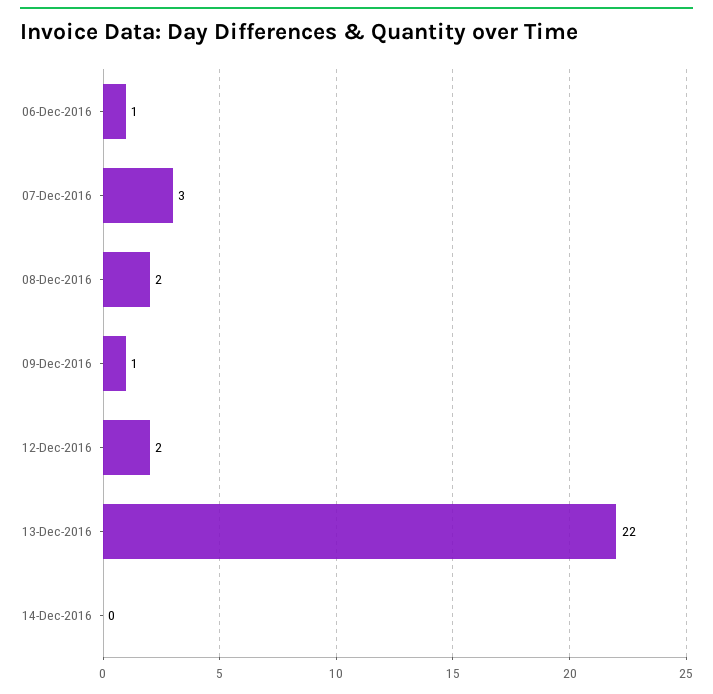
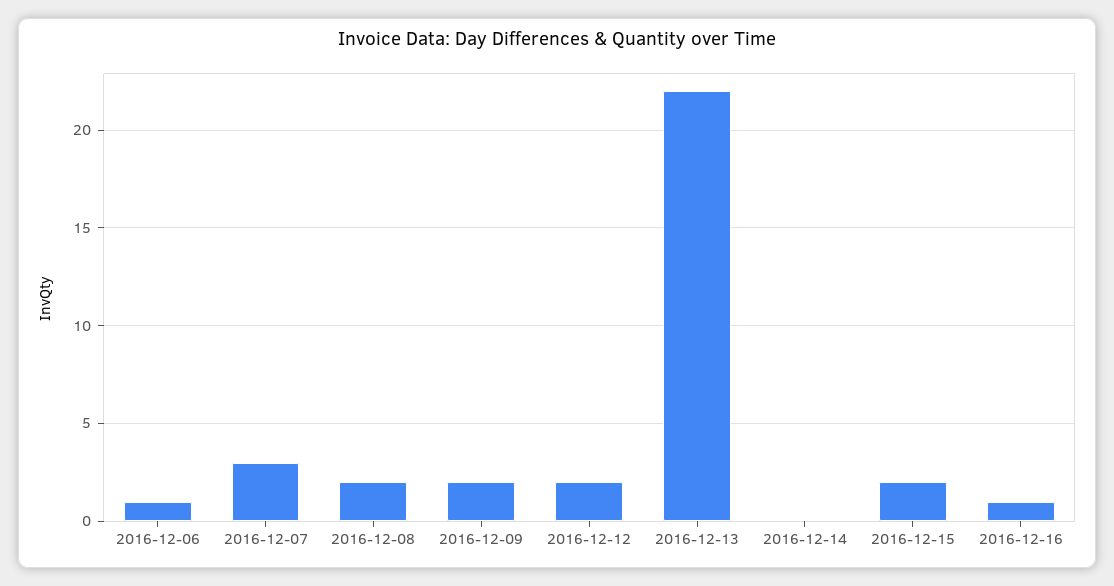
09-Dec-2016: 1 -> 2
2016-12-15: none -> 2
2016-12-16: none -> 1

